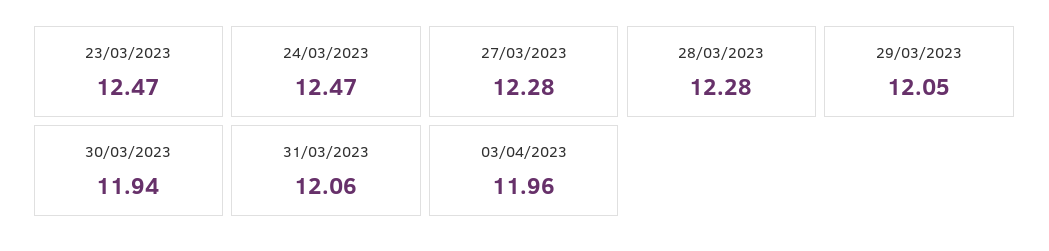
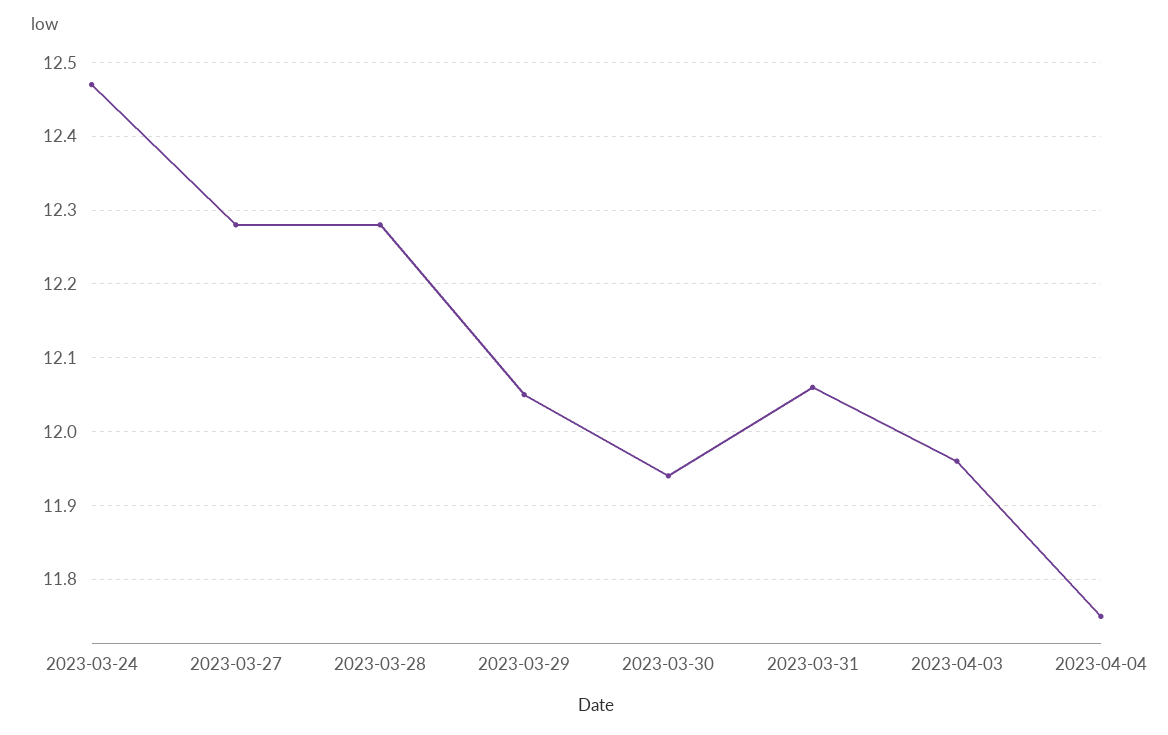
23/03/2023: 12.47 -> none
2023-04-04: none -> 11.75

